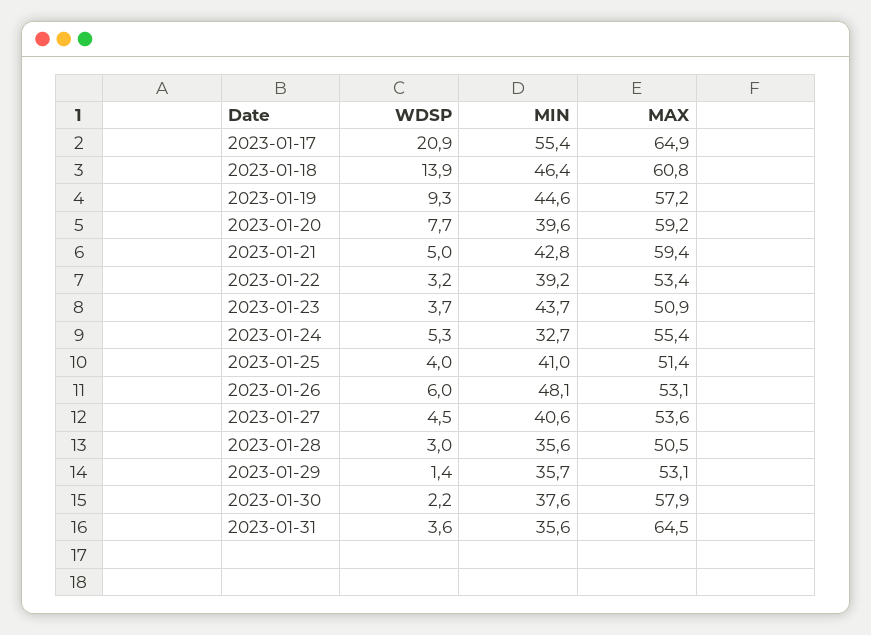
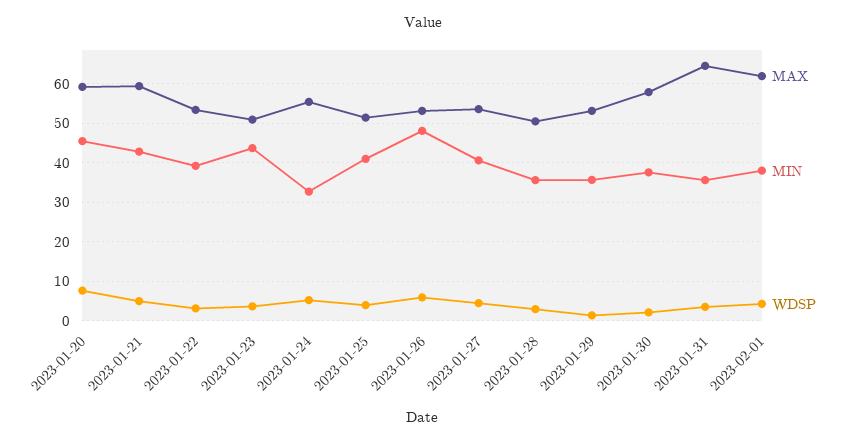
WDSP, 2023-01-17: 20.9 -> none
MIN, 2023-01-17: 55.4 -> none
MAX, 2023-01-17: 64.9 -> none
WDSP, 2023-01-18: 13.9 -> none
MIN, 2023-01-18: 46.4 -> none
MAX, 2023-01-18: 60.8 -> none
WDSP, 2023-01-19: 9.3 -> none
MIN, 2023-01-19: 44.6 -> none
MAX, 2023-01-19: 57.2 -> none
MIN, 2023-01-20: 39.6 -> 46
MAX, 2023-02-01: none -> 62
MIN, 2023-02-01: none -> 38
WDSP, 2023-02-01: none -> 4

